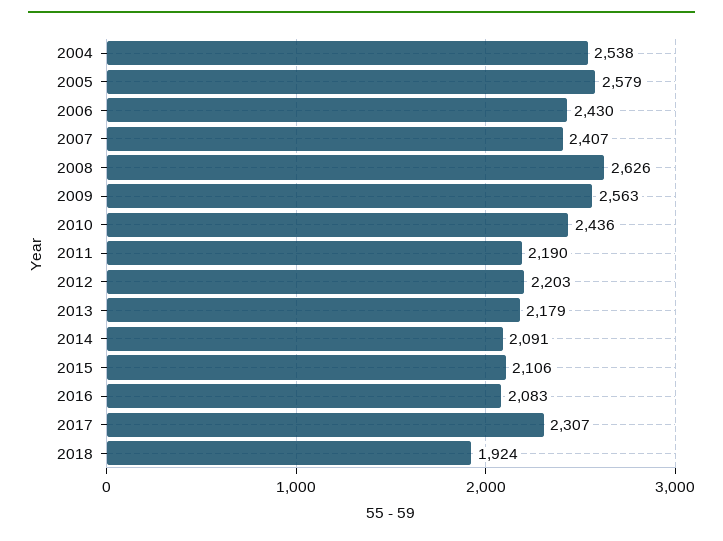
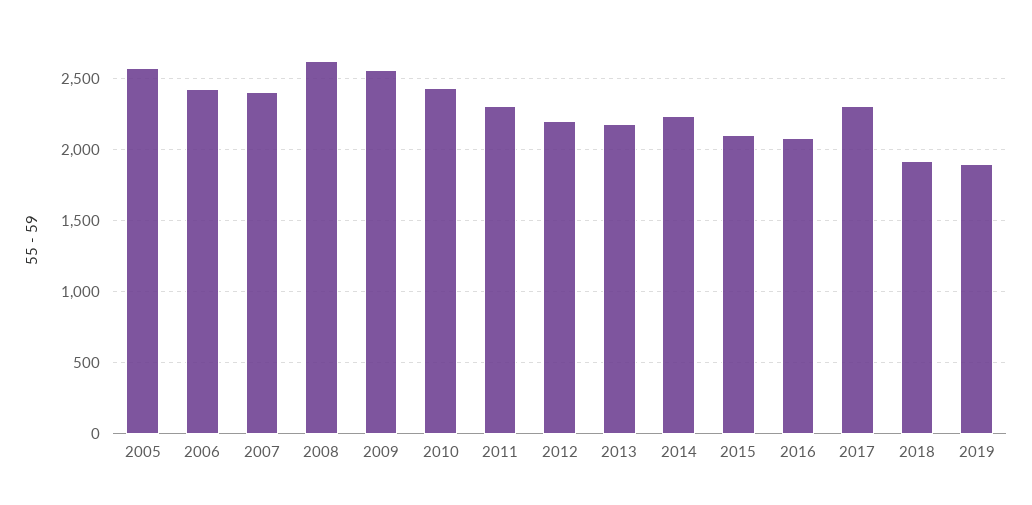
2004: 2538 -> none
2011: 2190 -> 2300
2014: 2091 -> 2250
2019: none -> 1900

